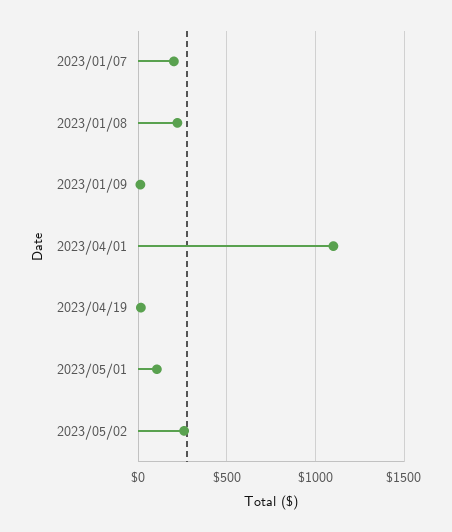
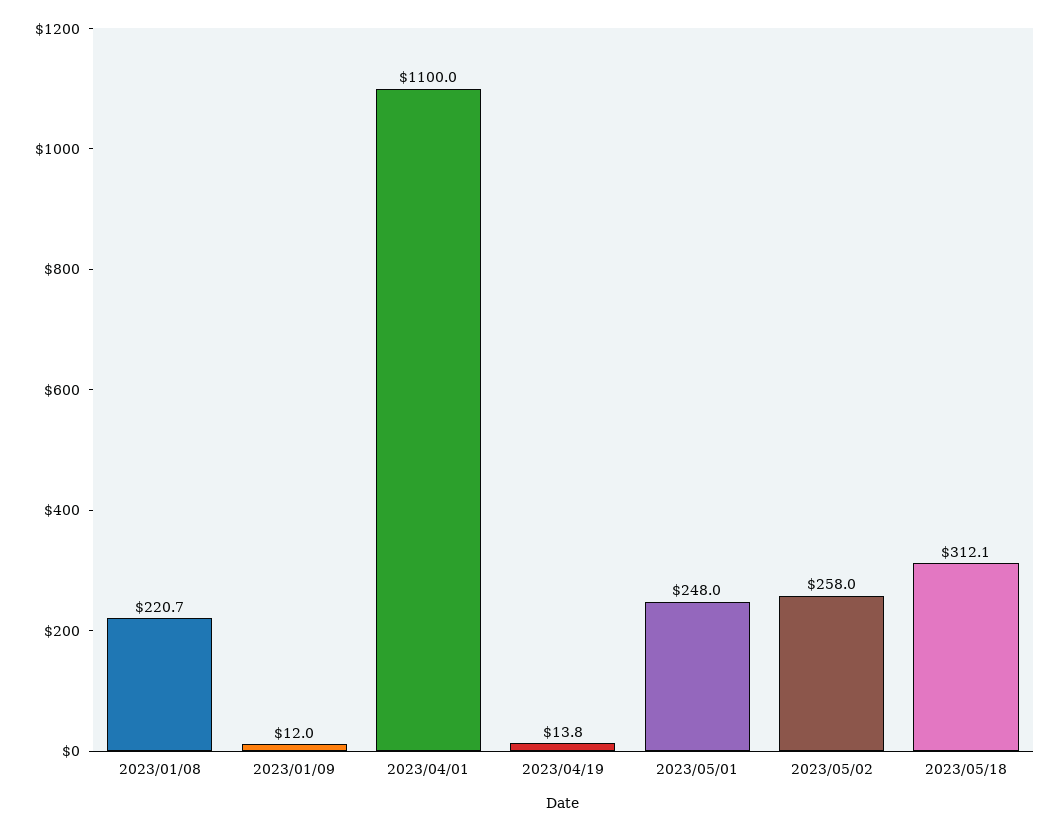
2023/01/07: 200 -> none
2023/05/01: 100 -> 248
2023/05/18: none -> 312.1

